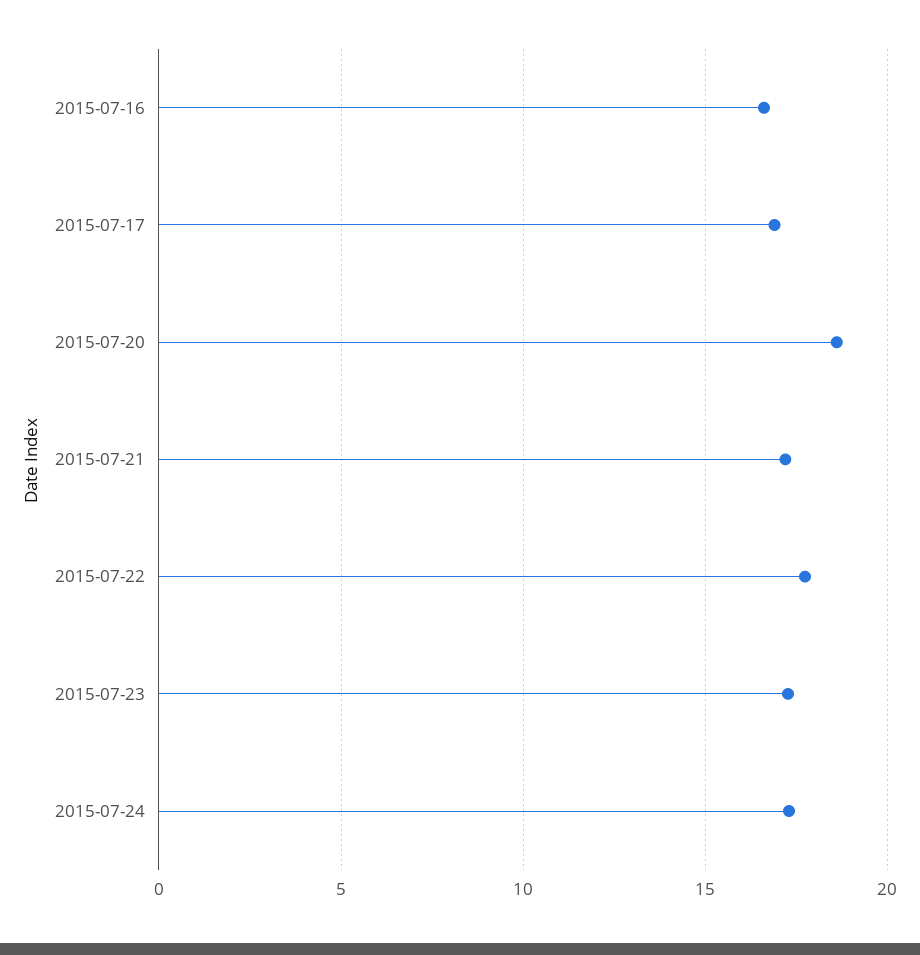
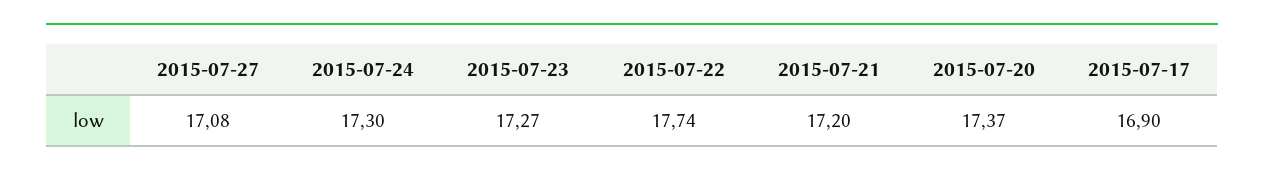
2015-07-16: 16.5 -> none
2015-07-20: 18.5 -> 17.37
2015-07-27: none -> 17.08

